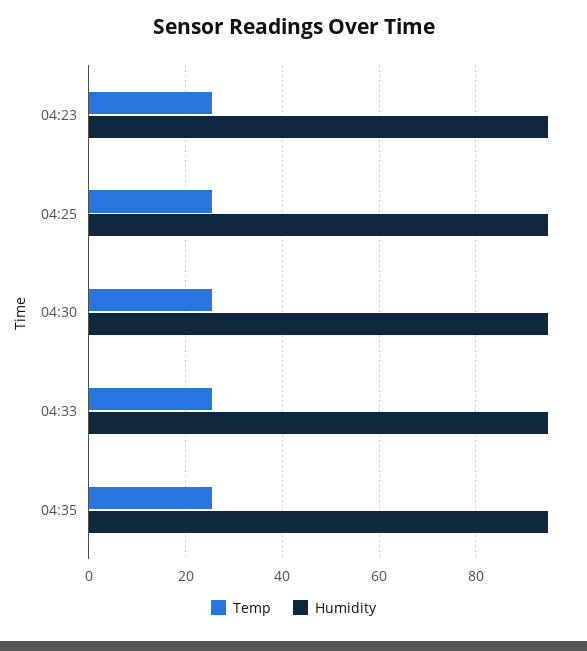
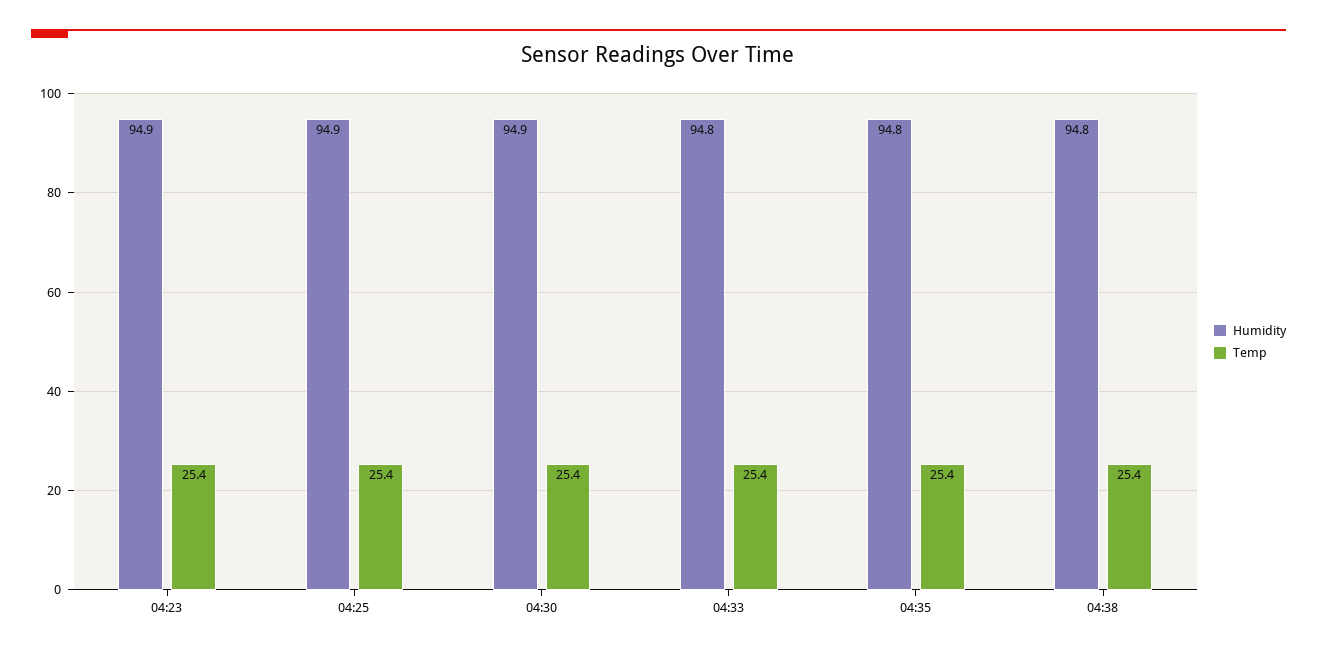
Humidity, 04:38: none -> 94.8
Temp, 04:38: none -> 25.4

